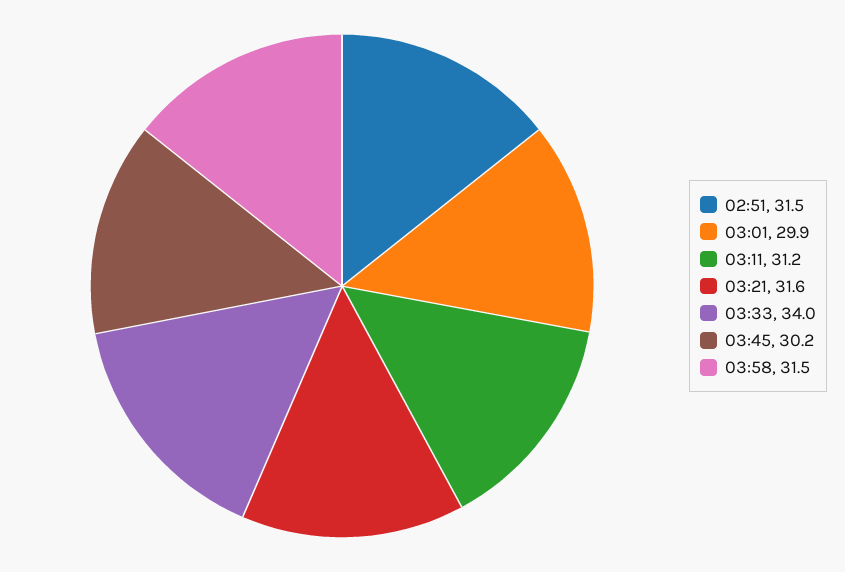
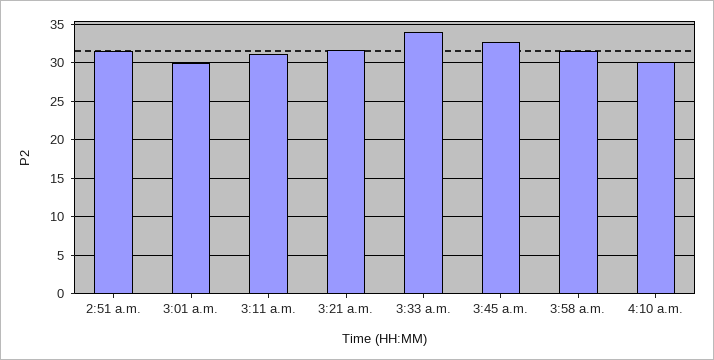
03:45: 30.2 -> 33
4:10 a.m.: none -> 30

